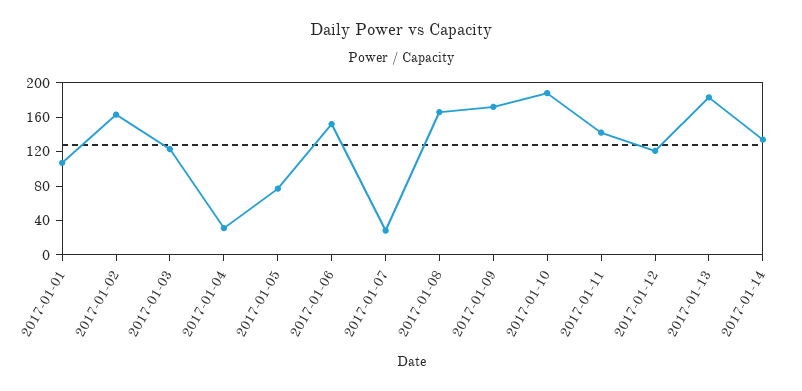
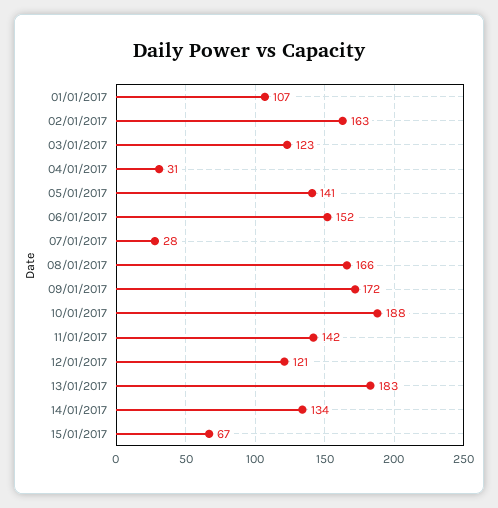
2017-01-05: 80 -> 141
15/01/2017: none -> 67

